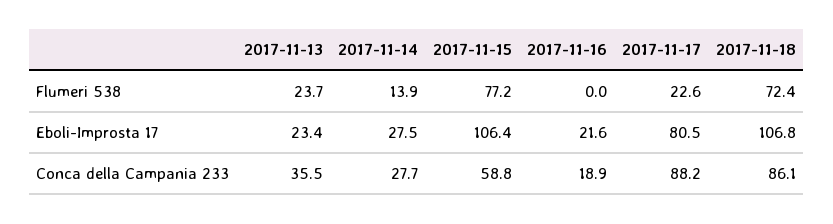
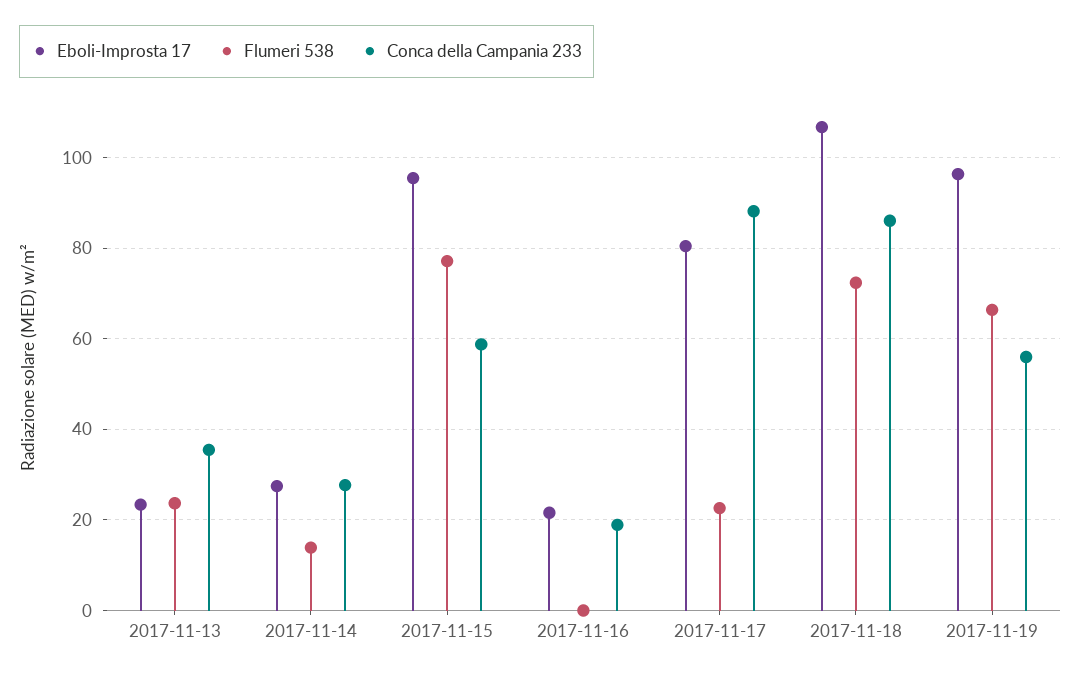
Eboli-Improsta 17, 2017-11-15: 106.4 -> 96
Eboli-Improsta 17, 2017-11-19: none -> 96
Flumeri 538, 2017-11-19: none -> 66
Conca della Campania 233, 2017-11-19: none -> 56

